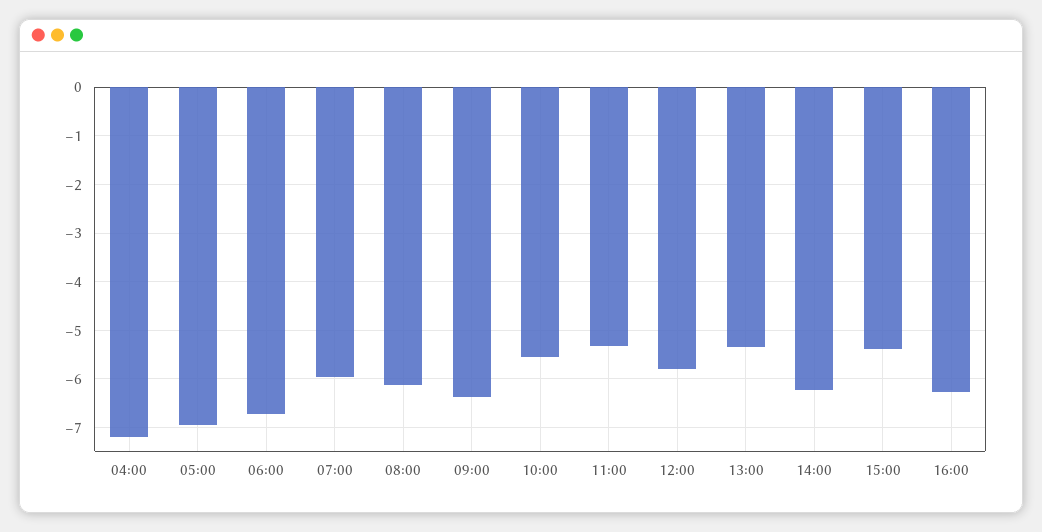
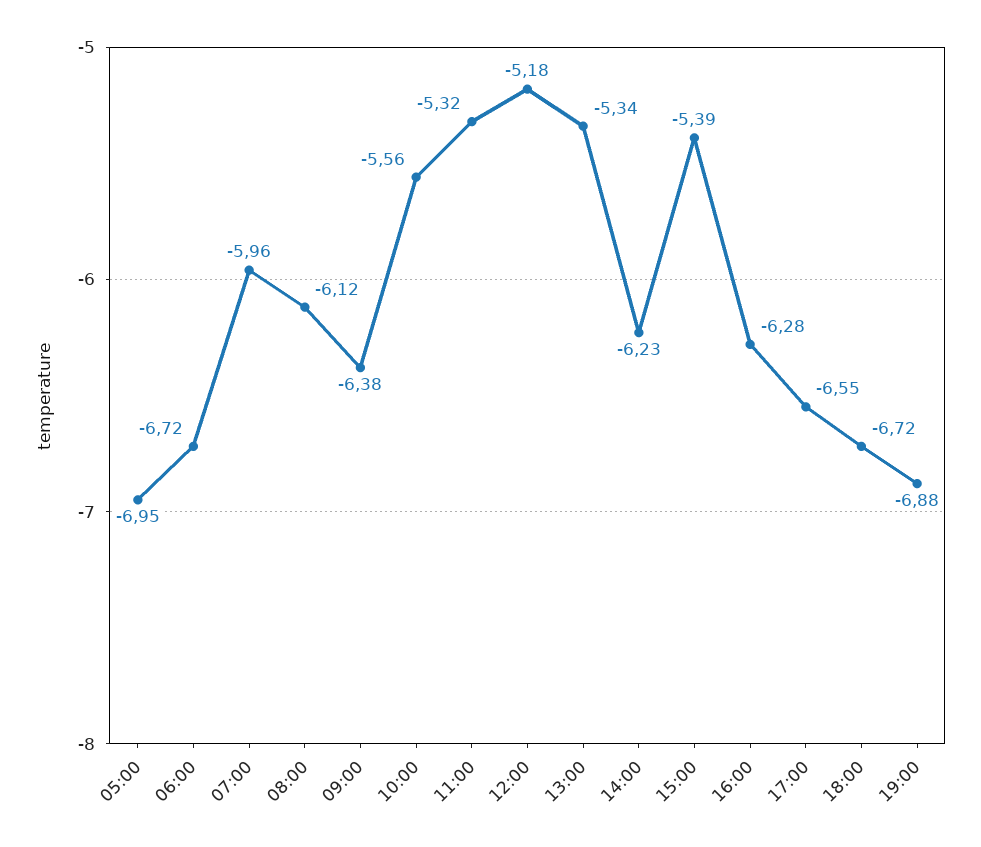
04:00: -7.2 -> none
12:00: -5.8 -> -5.18
17:00: none -> -6.55
18:00: none -> -6.72
19:00: none -> -6.88

